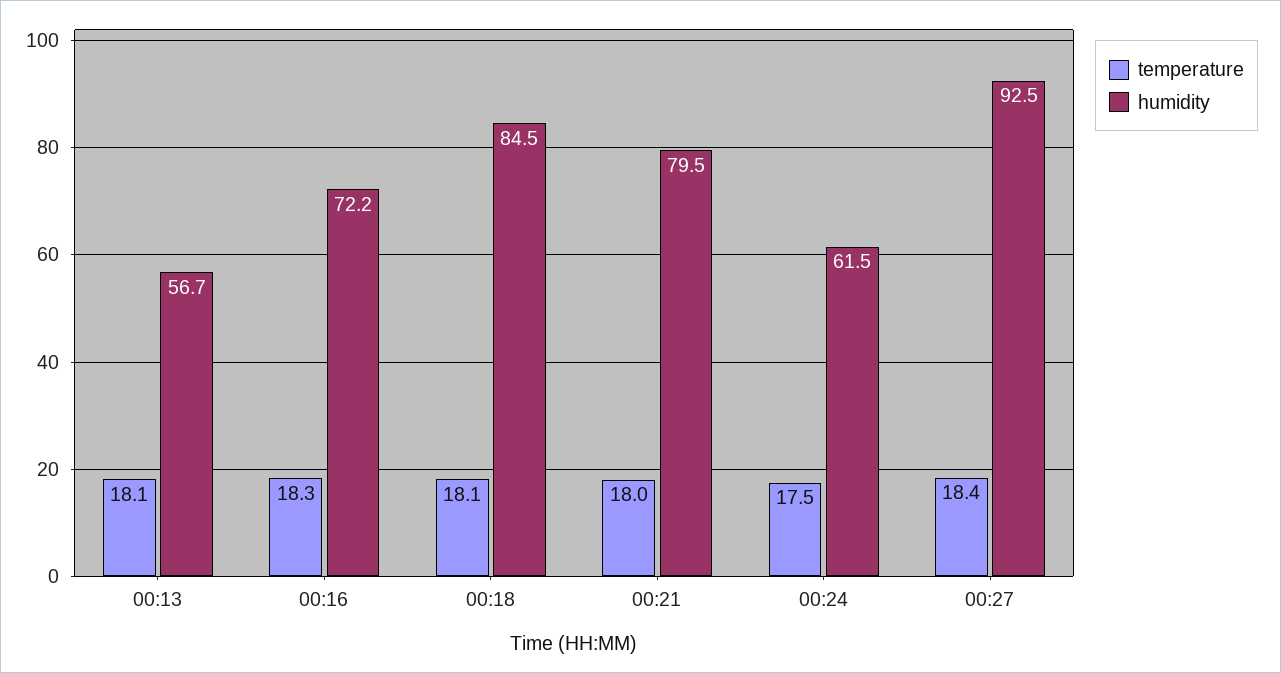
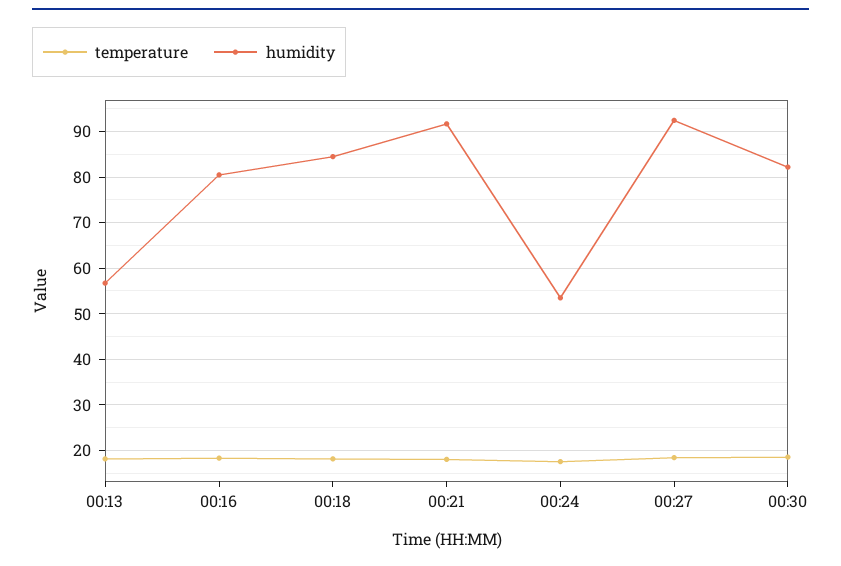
humidity, 00:16: 72.2 -> 80
humidity, 00:21: 79.5 -> 92
humidity, 00:24: 61.5 -> 54
temperature, 00:30: none -> 18
humidity, 00:30: none -> 82

